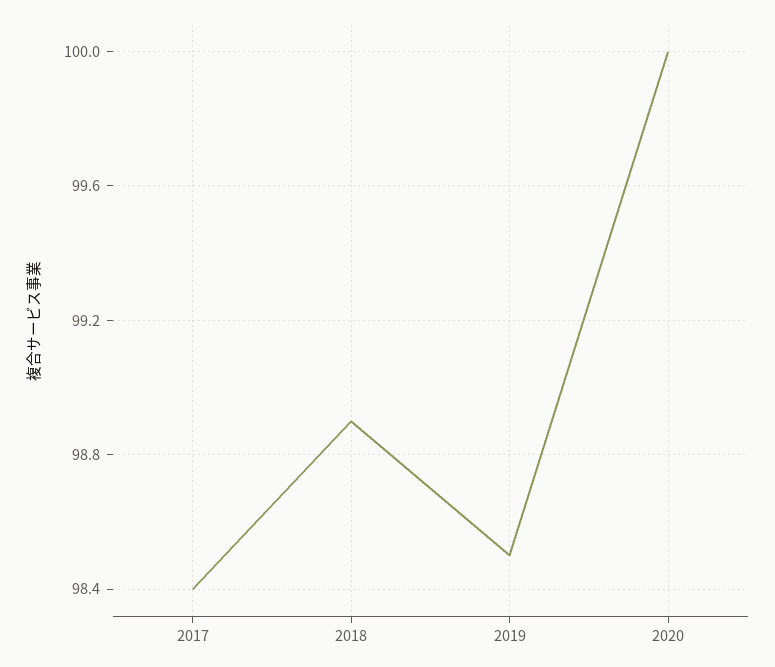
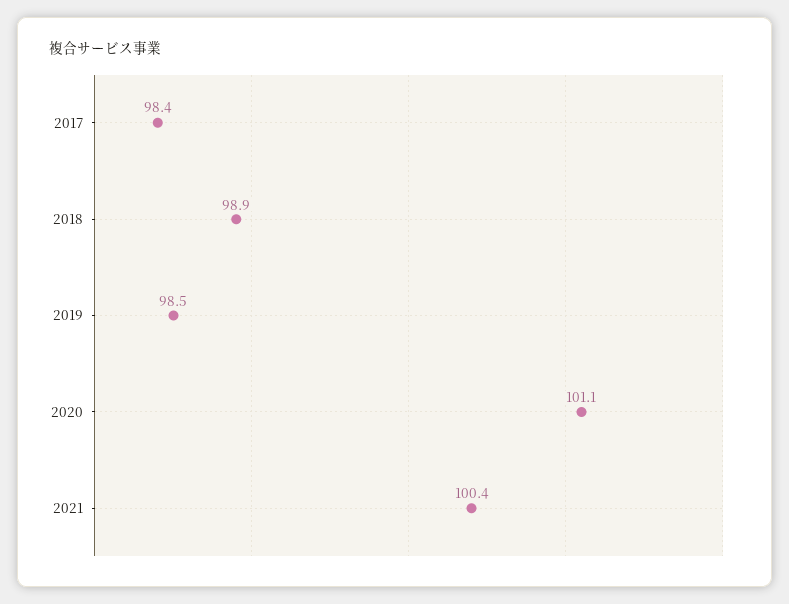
2020: 100 -> 101.1
2021: none -> 100.4

